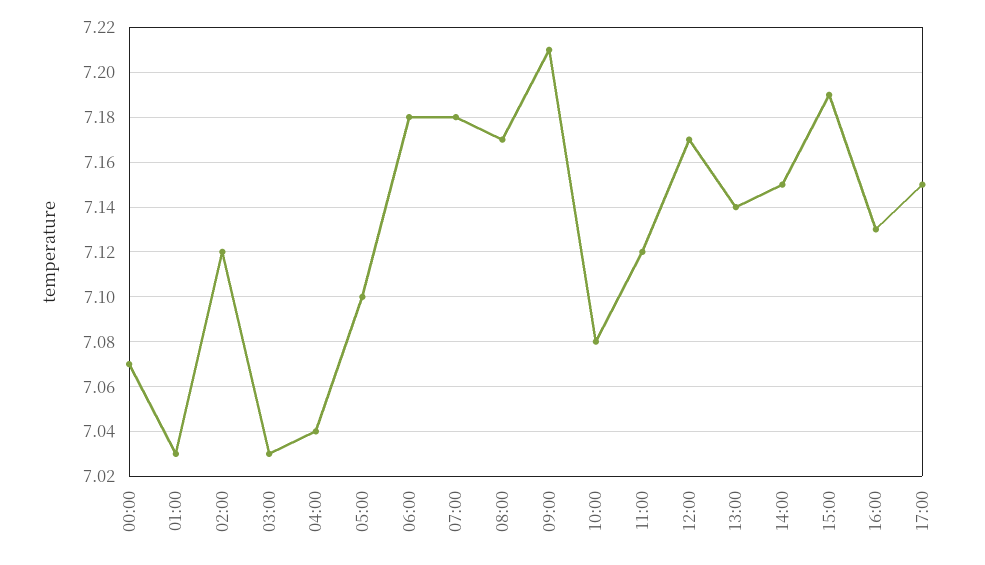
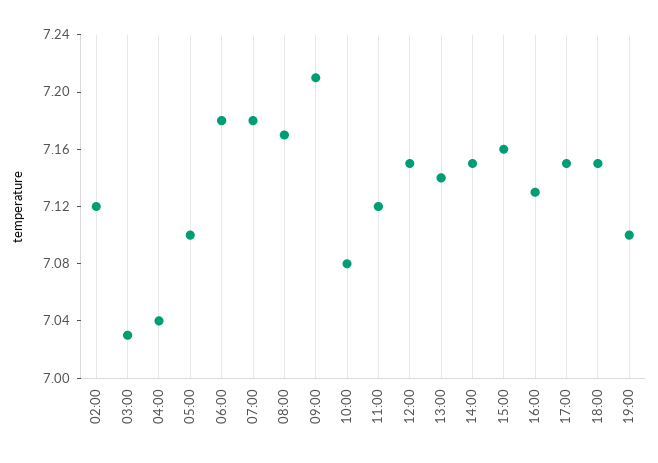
00:00: 7.07 -> none
01:00: 7.03 -> none
12:00: 7.17 -> 7.15
15:00: 7.19 -> 7.16
18:00: none -> 7.15
19:00: none -> 7.1

